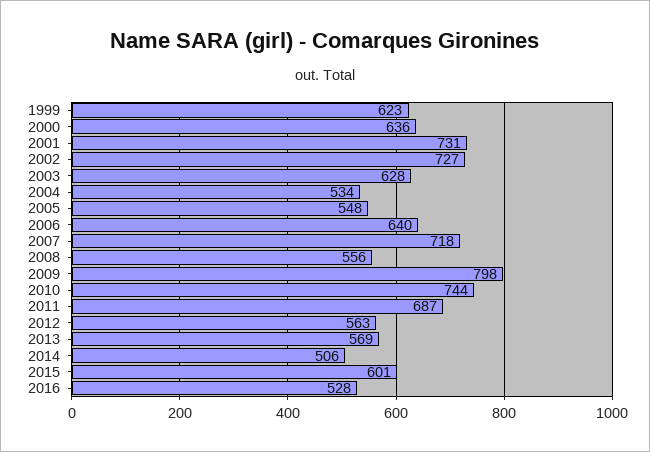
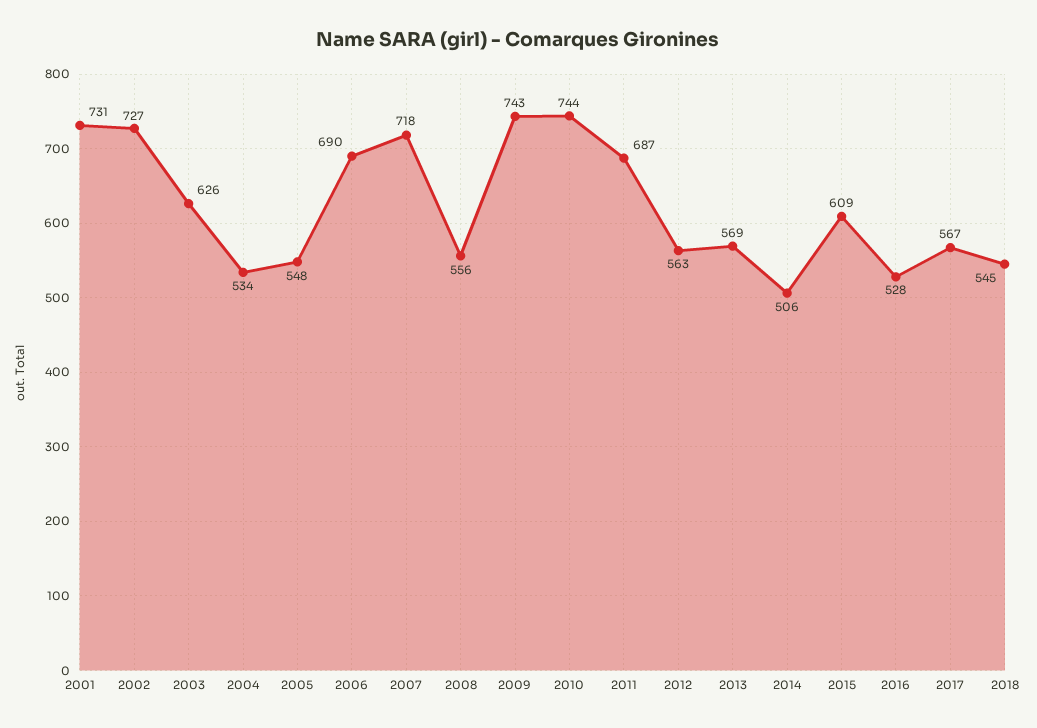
1999: 623 -> none
2000: 636 -> none
2003: 628 -> 626
2006: 640 -> 690
2009: 798 -> 743
2015: 601 -> 609
2017: none -> 567
2018: none -> 545

